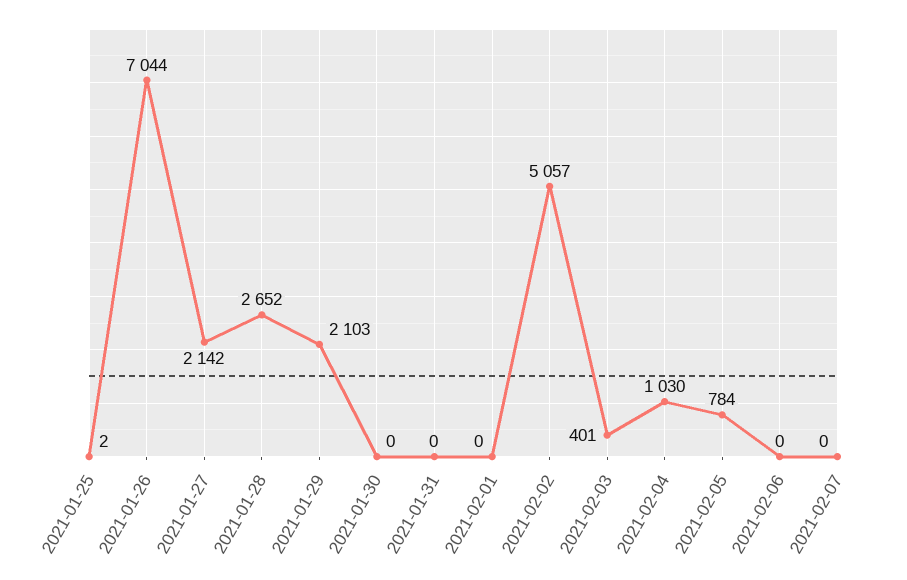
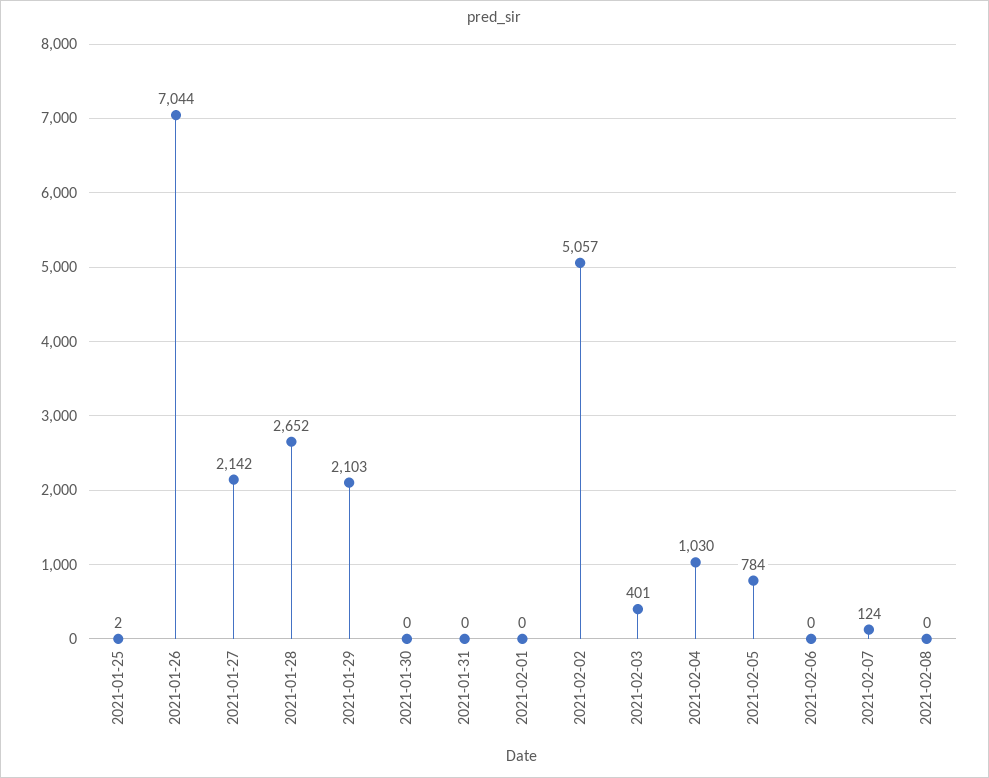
2021-02-07: 0 -> 124
2021-02-08: none -> 0

